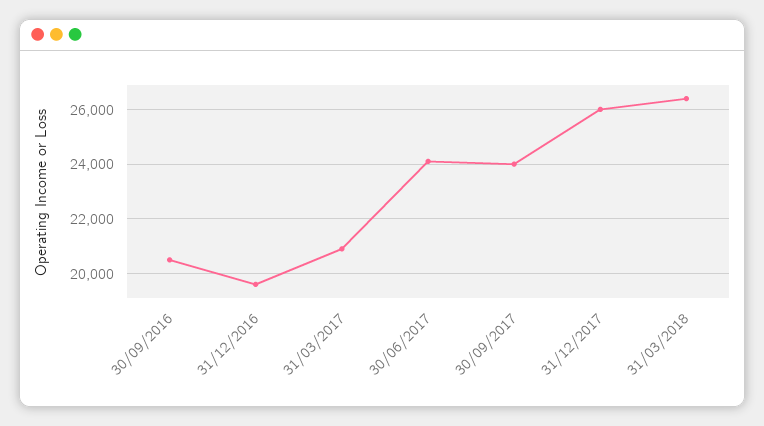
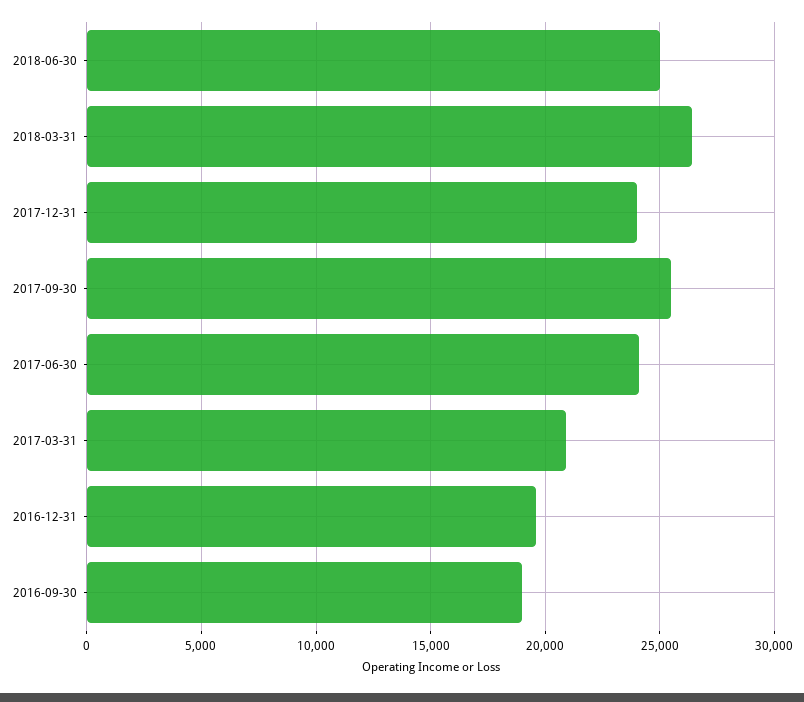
30/09/2016: 20500 -> 19000
30/09/2017: 24000 -> 25500
31/12/2017: 26000 -> 24000
2018-06-30: none -> 25000

